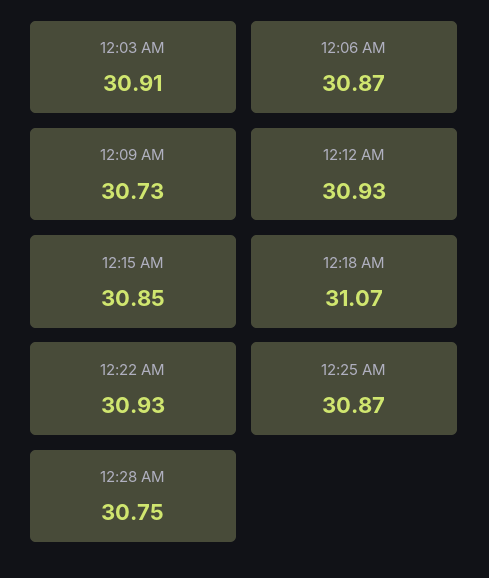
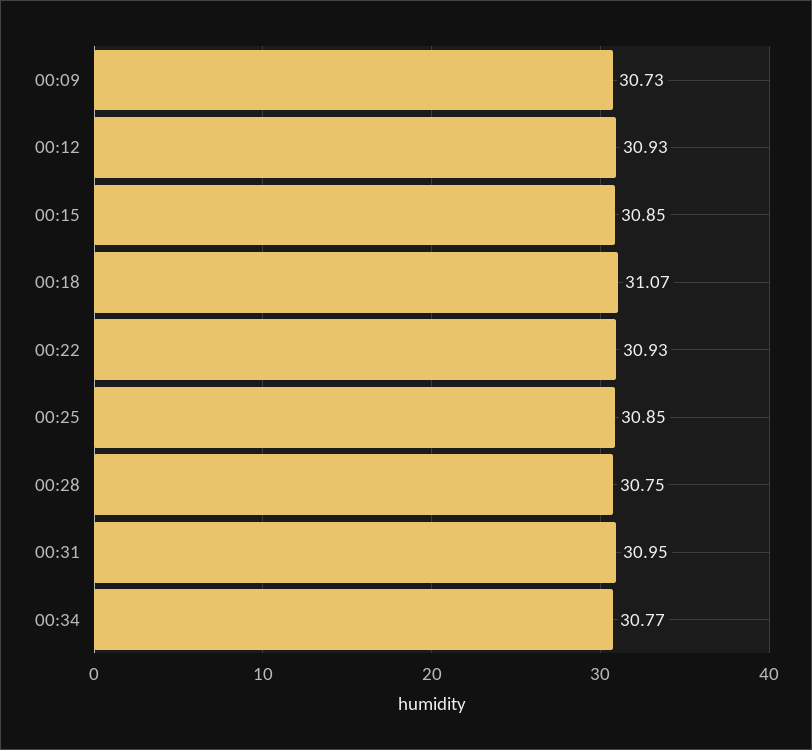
12:03 AM: 30.91 -> none
12:06 AM: 30.87 -> none
12:25 AM: 30.87 -> 30.85
00:31: none -> 30.95
00:34: none -> 30.77

